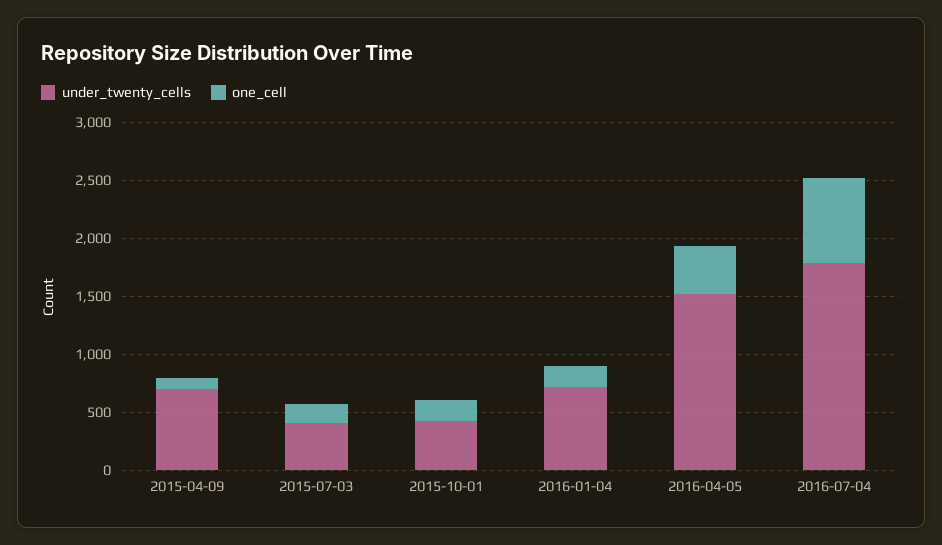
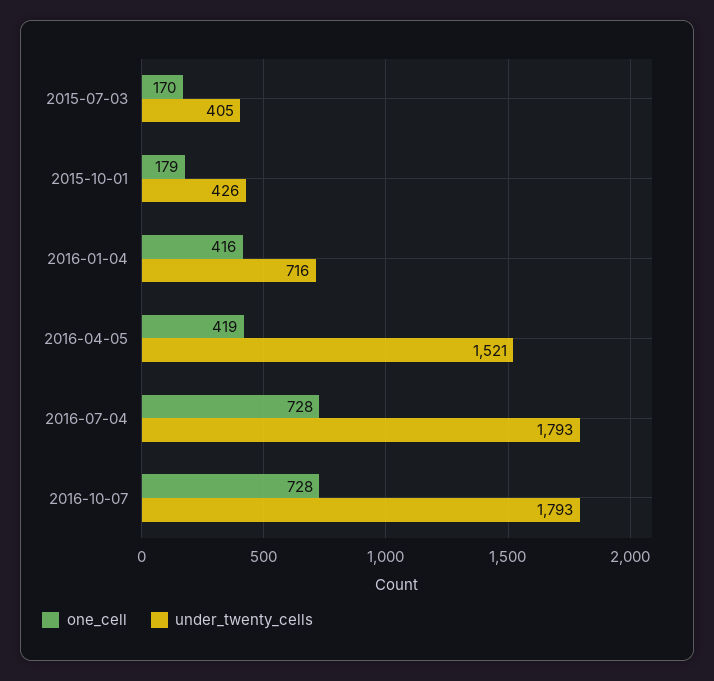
under_twenty_cells, 2015-04-09: 700 -> none
one_cell, 2015-04-09: 100 -> none
one_cell, 2016-01-04: 200 -> 416
one_cell, 2016-10-07: none -> 728
under_twenty_cells, 2016-10-07: none -> 1793

